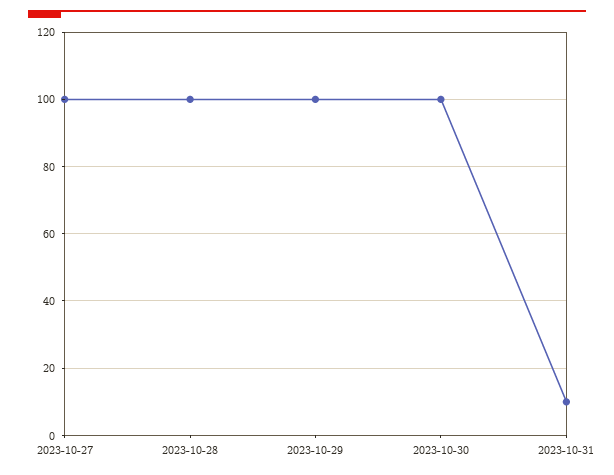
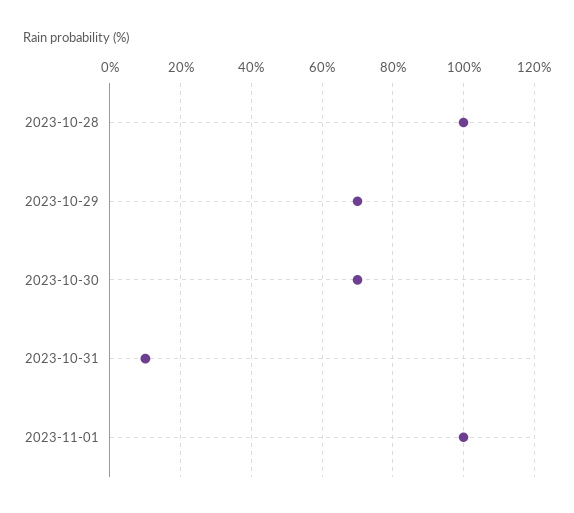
2023-10-27: 100 -> none
2023-10-29: 100 -> 70
2023-10-30: 100 -> 70
2023-11-01: none -> 100

